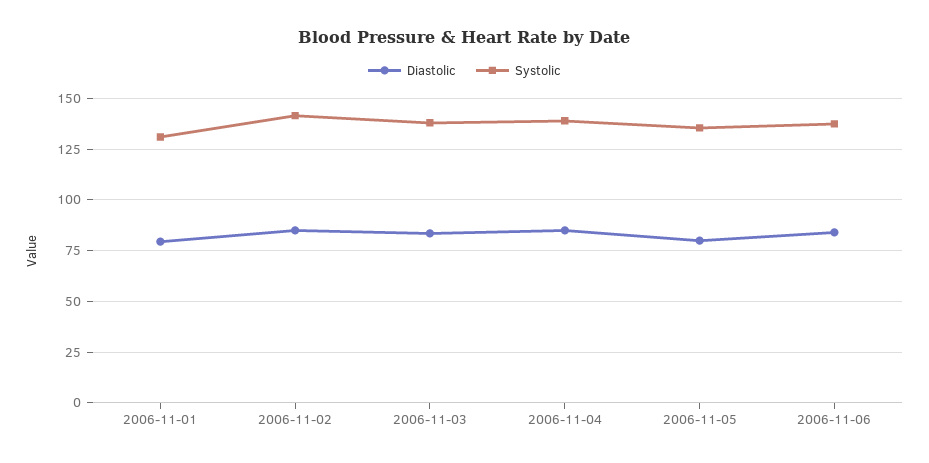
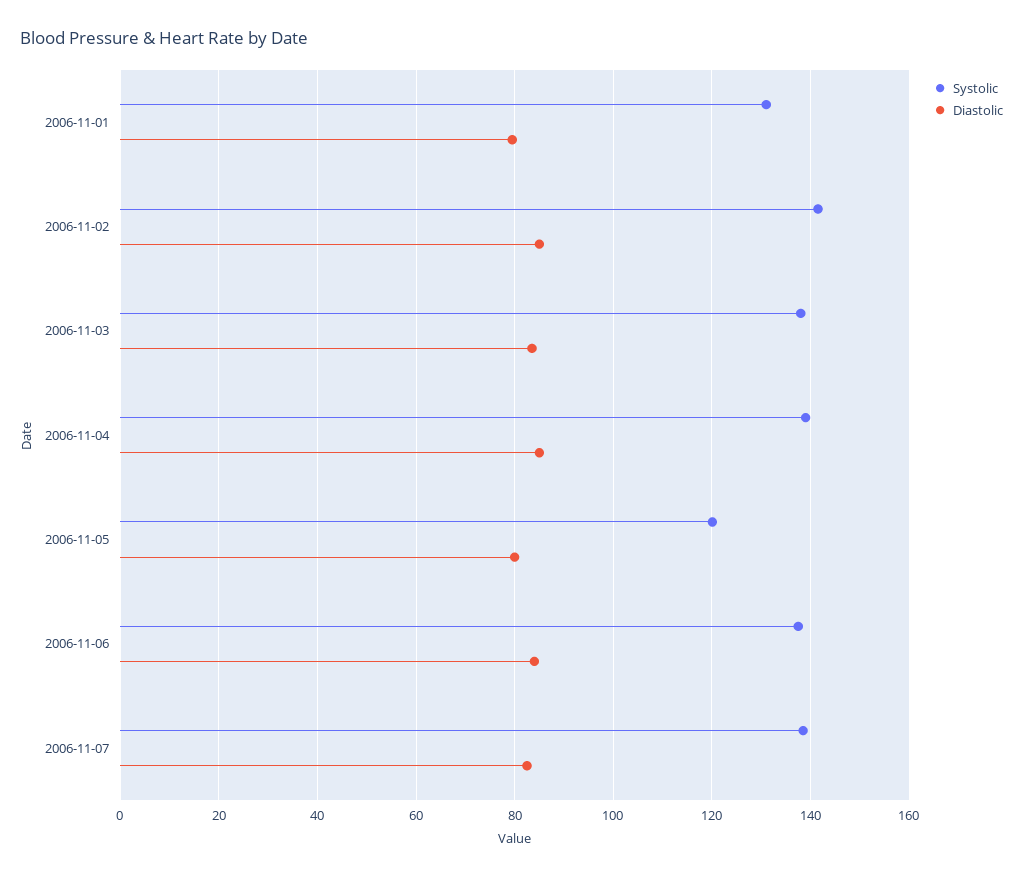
Systolic, 2006-11-05: 135 -> 120
Systolic, 2006-11-07: none -> 138
Diastolic, 2006-11-07: none -> 82

